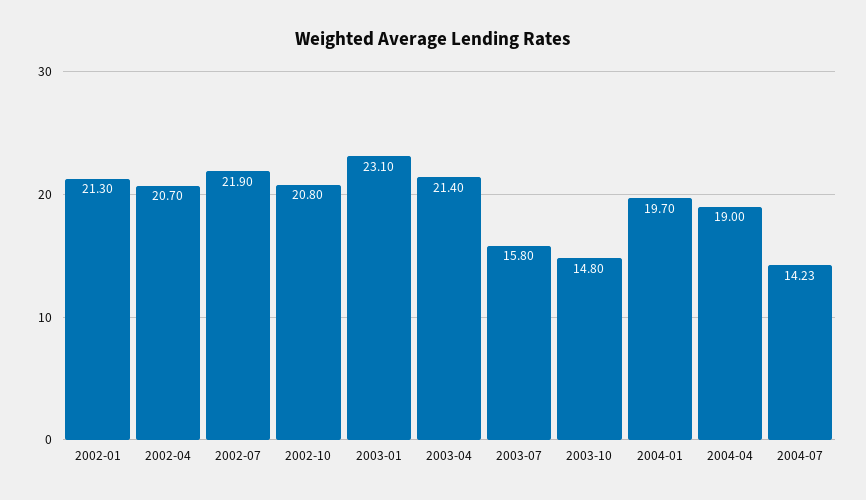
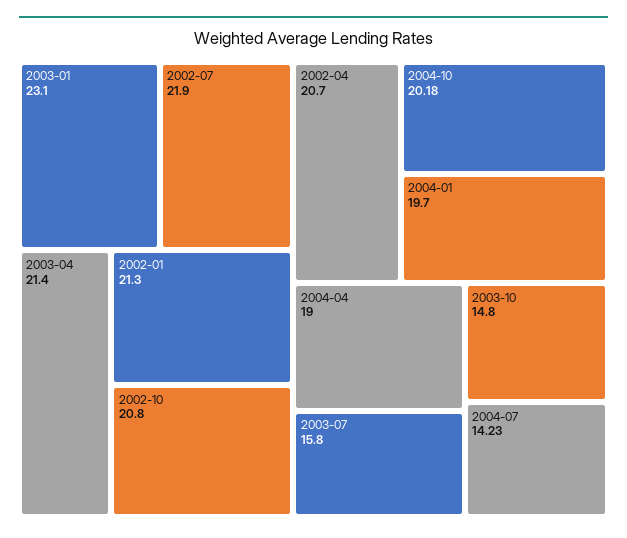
2004-10: none -> 20.18

